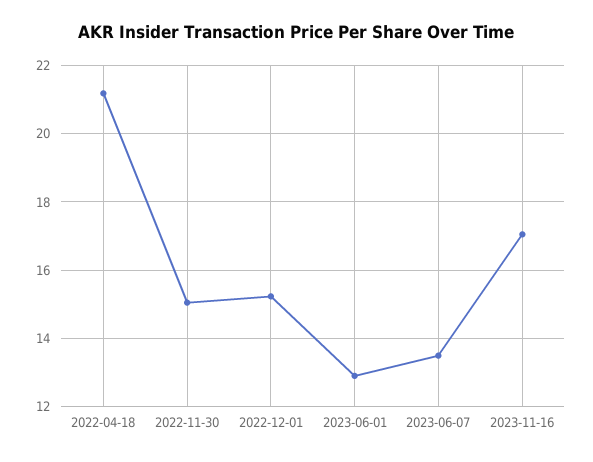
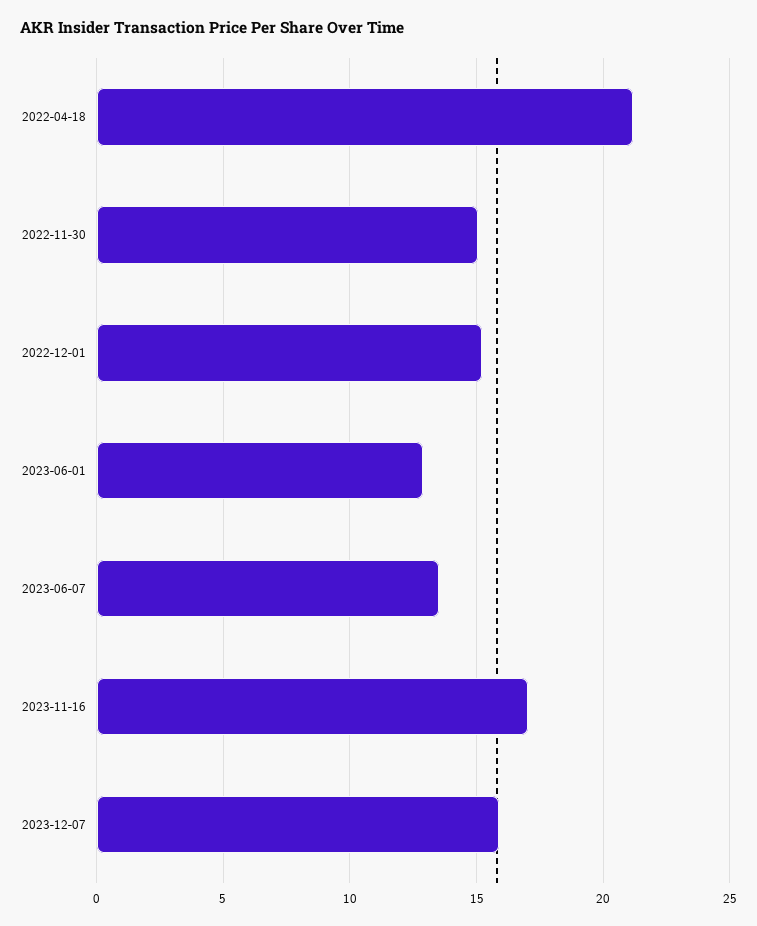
2023-12-07: none -> 16

